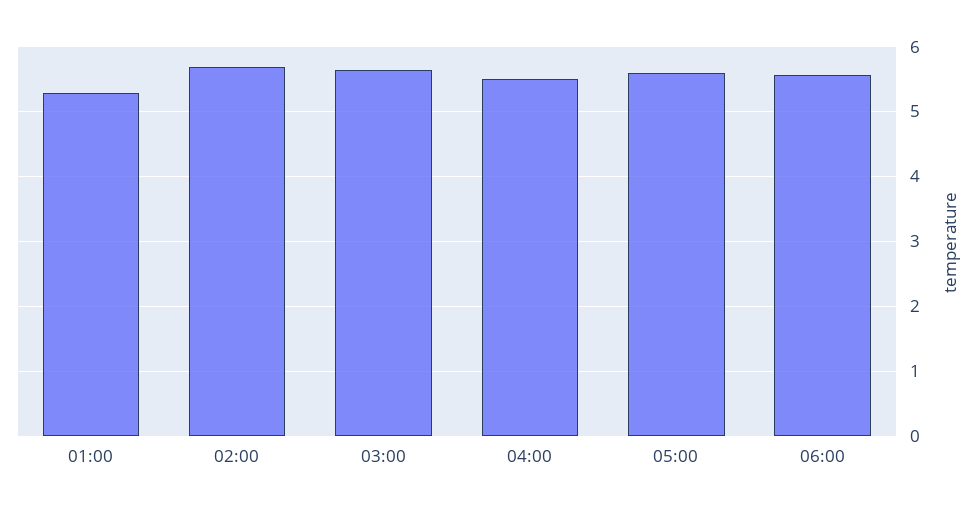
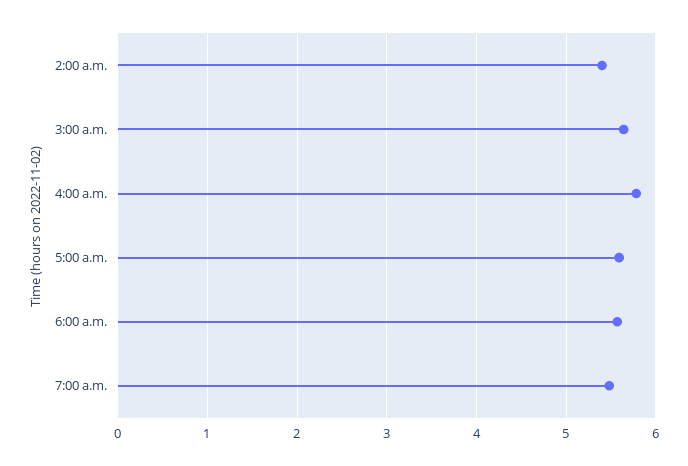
01:00: 5.3 -> none
02:00: 5.7 -> 5.4
04:00: 5.5 -> 5.8
7:00 a.m.: none -> 5.5

